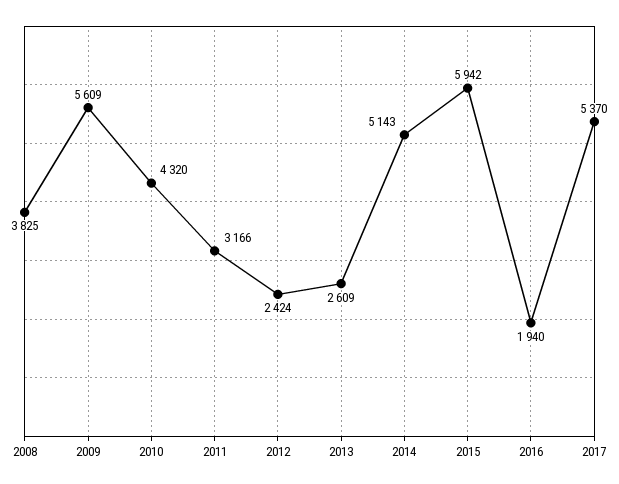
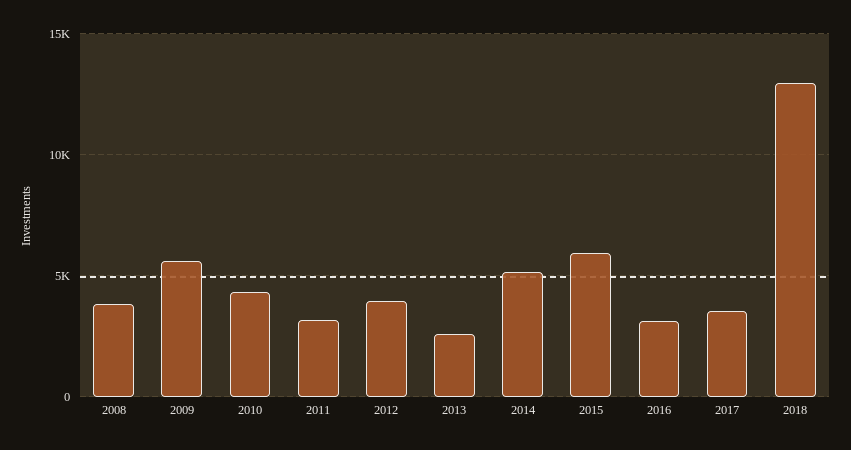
2012: 2424 -> 4000
2016: 1940 -> 3000
2017: 5370 -> 3500
2018: none -> 13000

